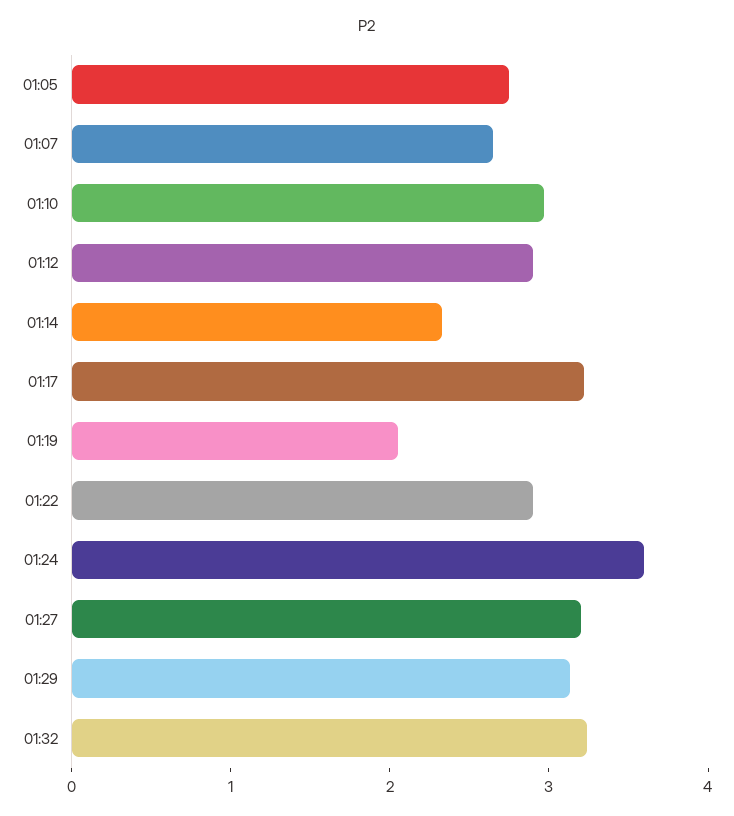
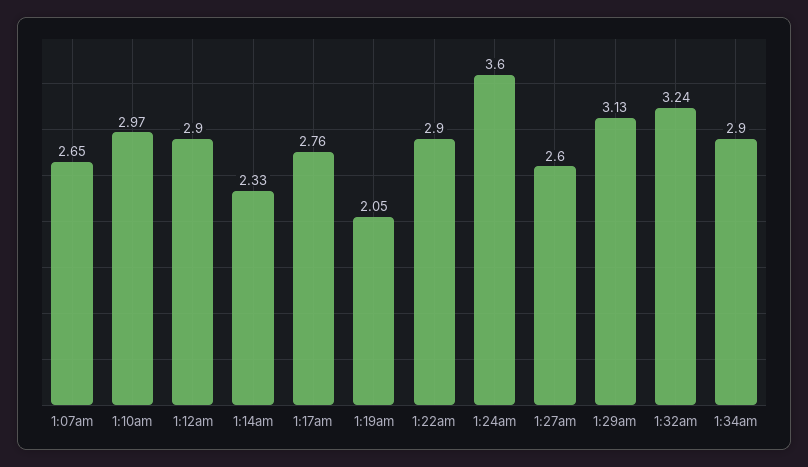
01:05: 2.8 -> none
01:17: 3.2 -> 2.76
01:27: 3.2 -> 2.6
1:34am: none -> 2.9

